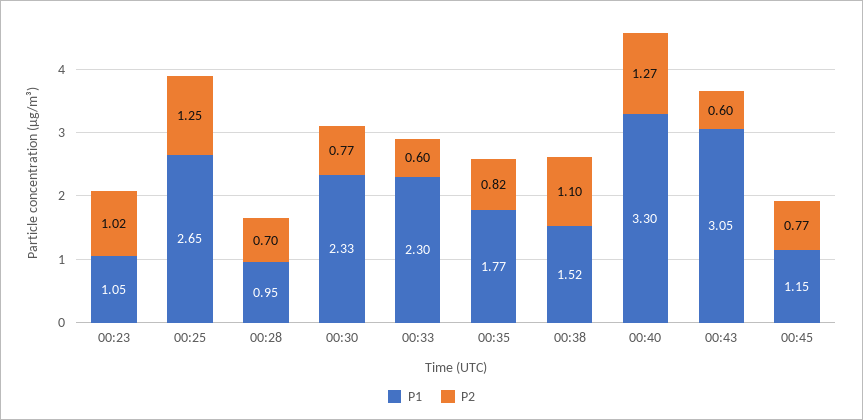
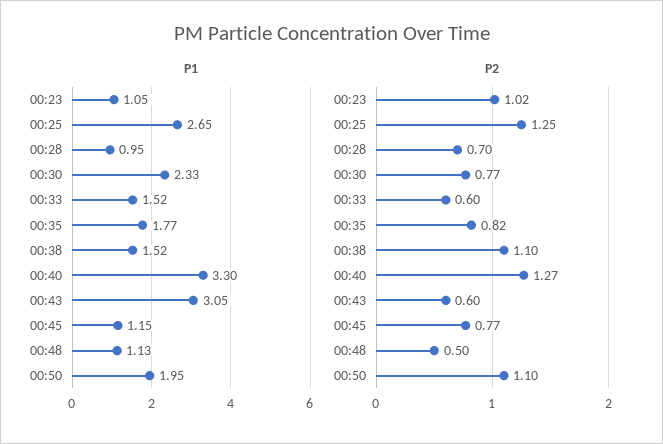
P1, 00:33: 2.3 -> 1.52
P1, 00:48: none -> 1.13
P1, 00:50: none -> 1.95
P2, 00:48: none -> 0.5
P2, 00:50: none -> 1.1

